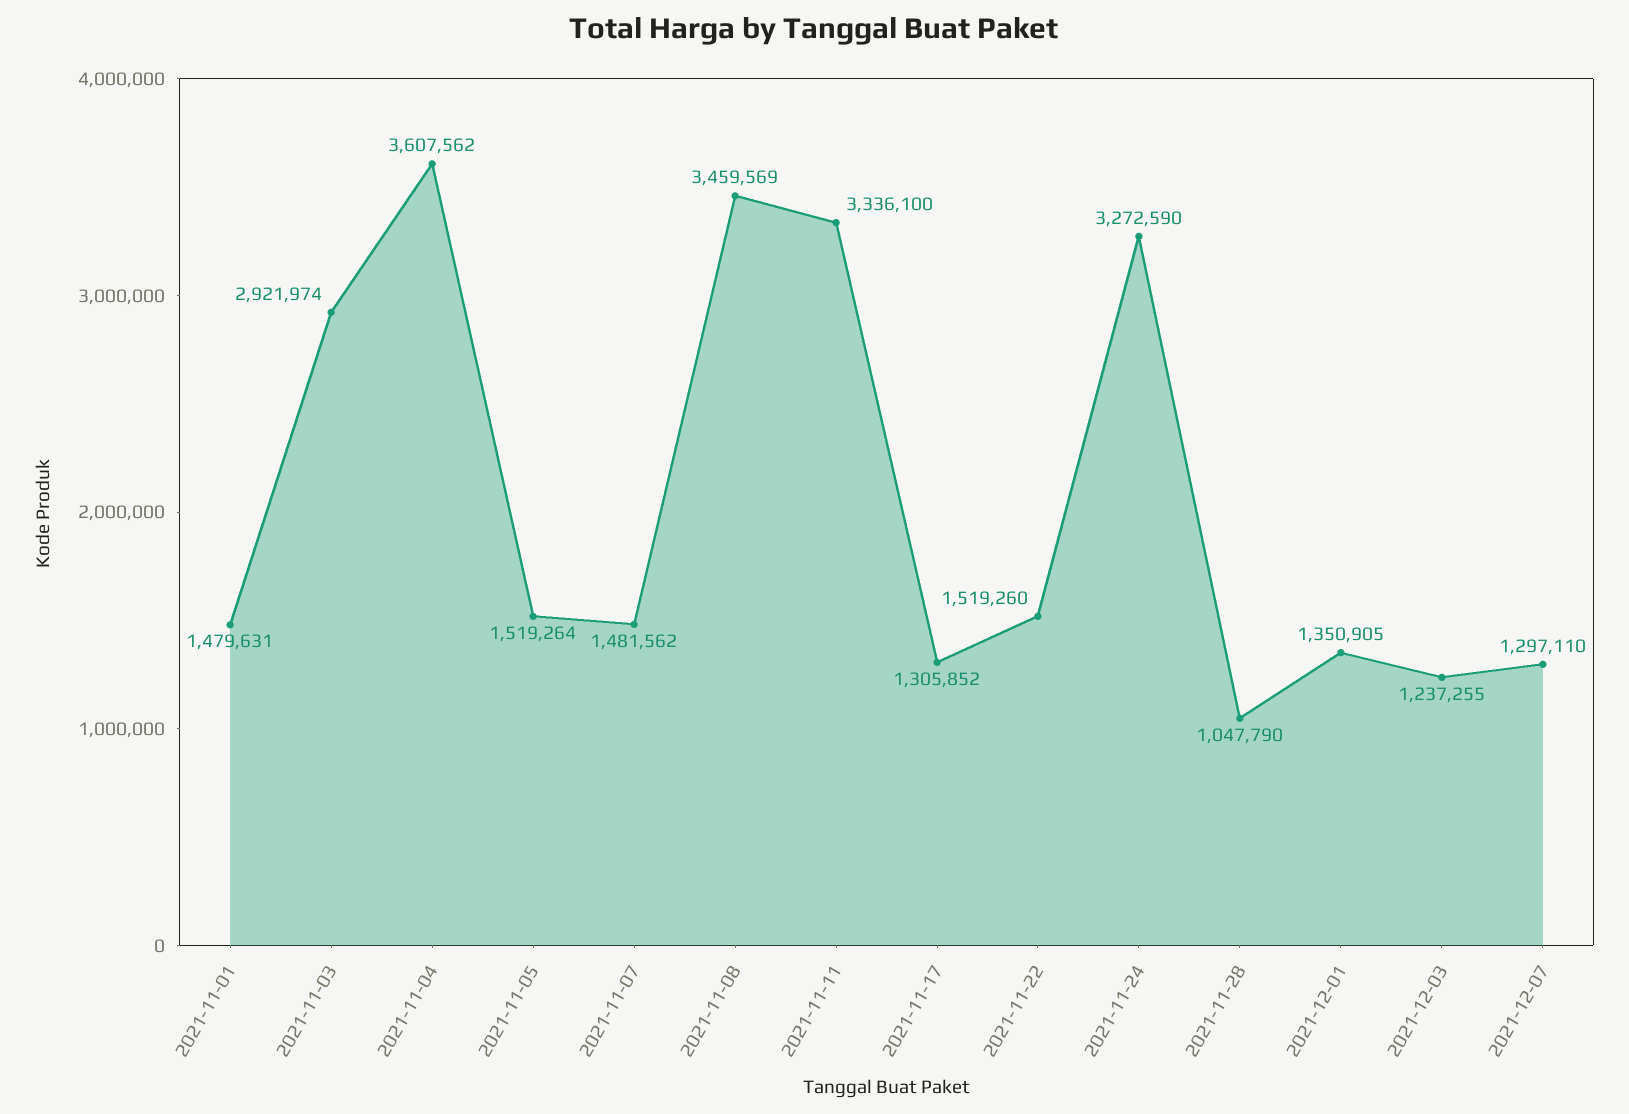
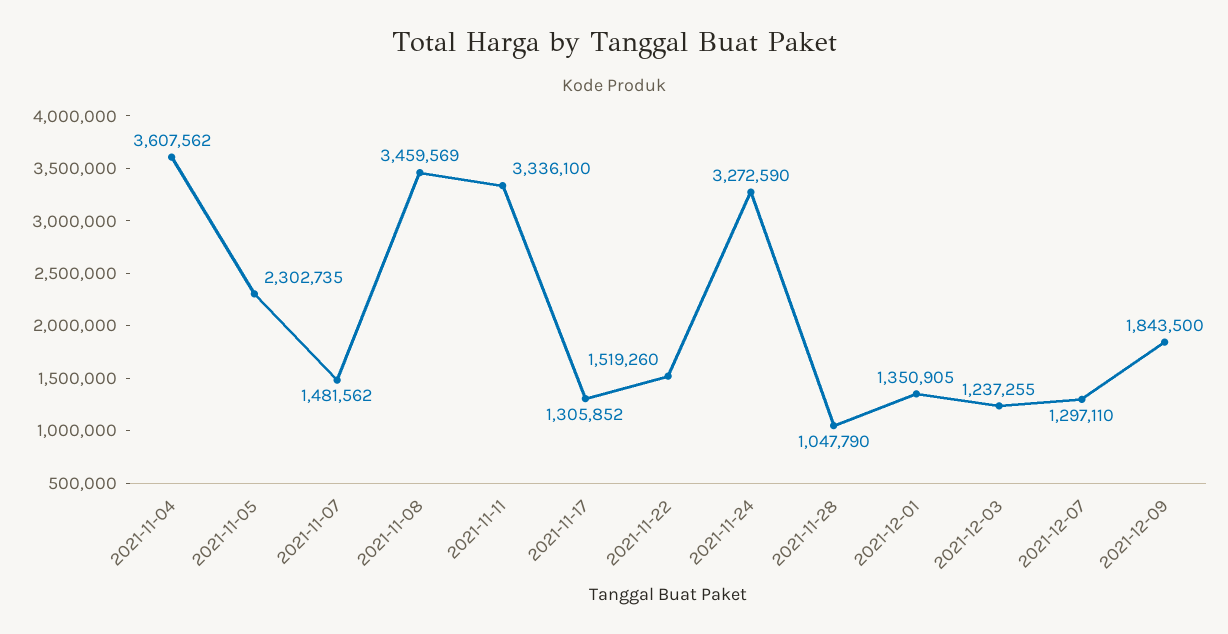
2021-11-01: 1479631 -> none
2021-11-03: 2921974 -> none
2021-11-05: 1519264 -> 2302735
2021-12-09: none -> 1843500

